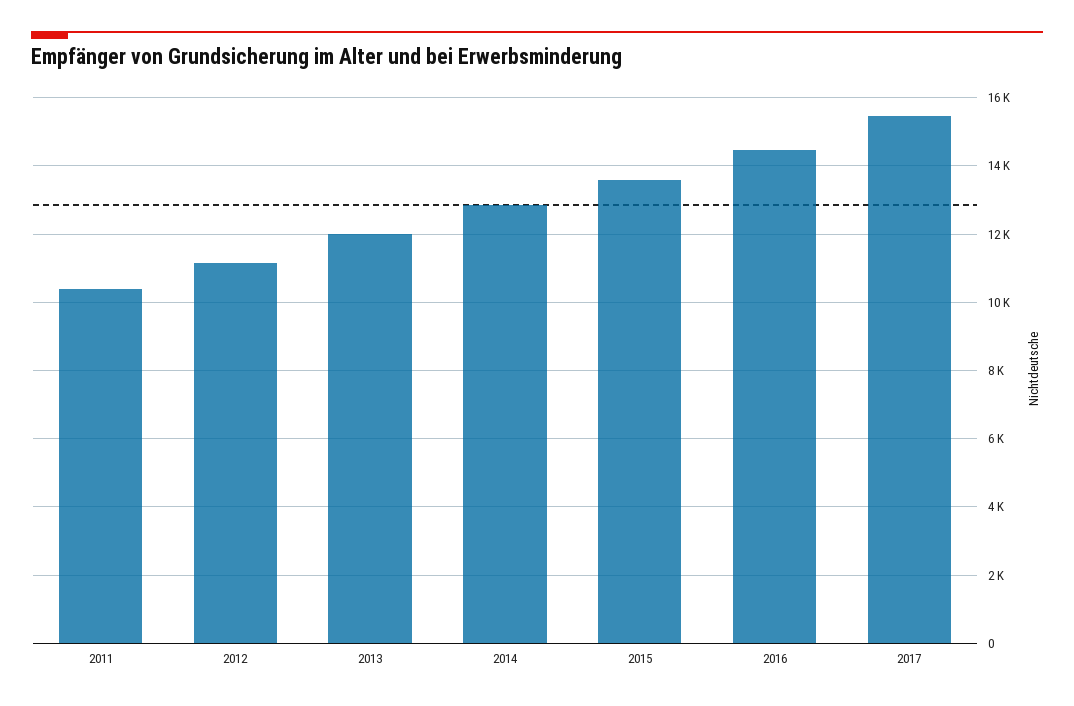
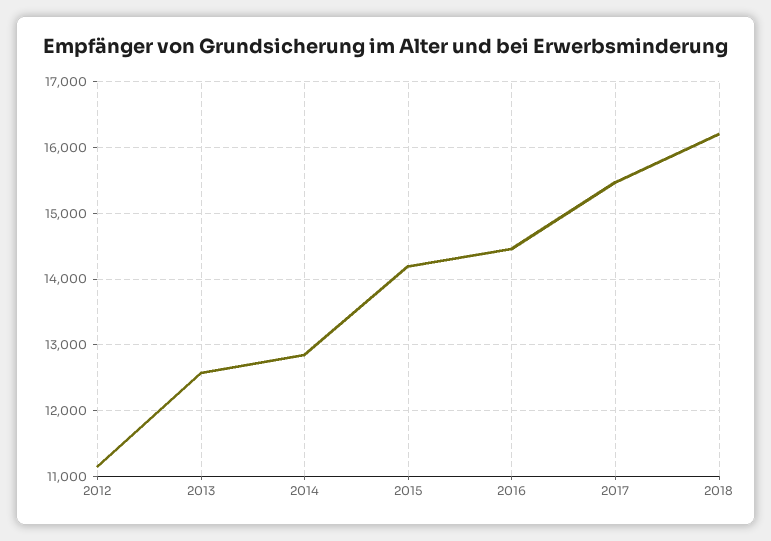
2011: 10400 -> none
2013: 12000 -> 12600
2015: 13600 -> 14200
2018: none -> 16200

